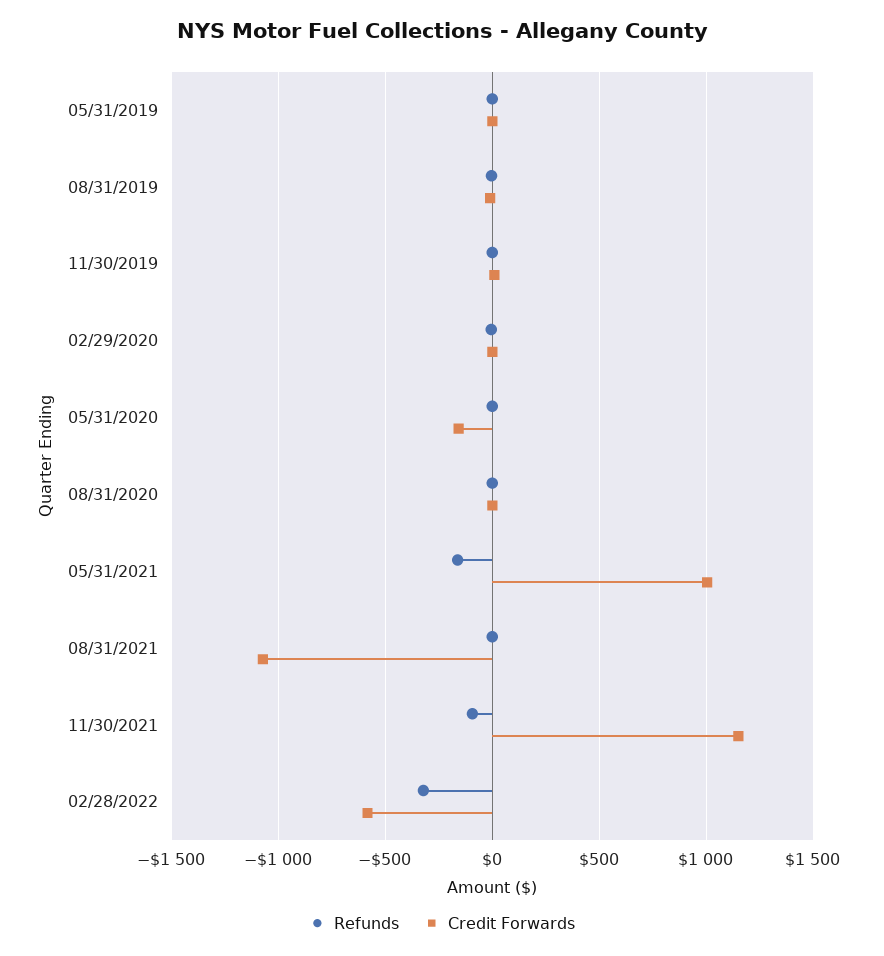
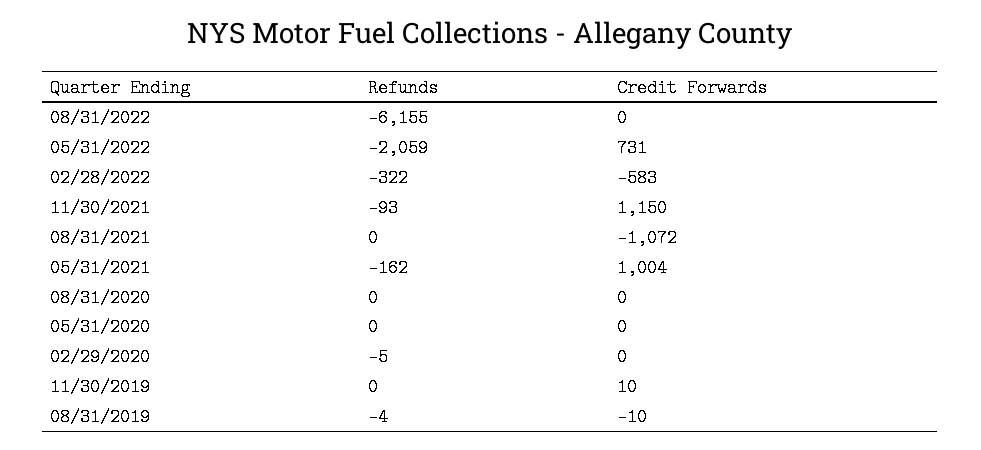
Refunds, 05/31/2019: 0 -> none
Credit Forwards, 05/31/2019: 0 -> none
Credit Forwards, 05/31/2020: -150 -> 0
Refunds, 08/31/2022: none -> -6155
Credit Forwards, 08/31/2022: none -> 0
Refunds, 05/31/2022: none -> -2059
Credit Forwards, 05/31/2022: none -> 731

